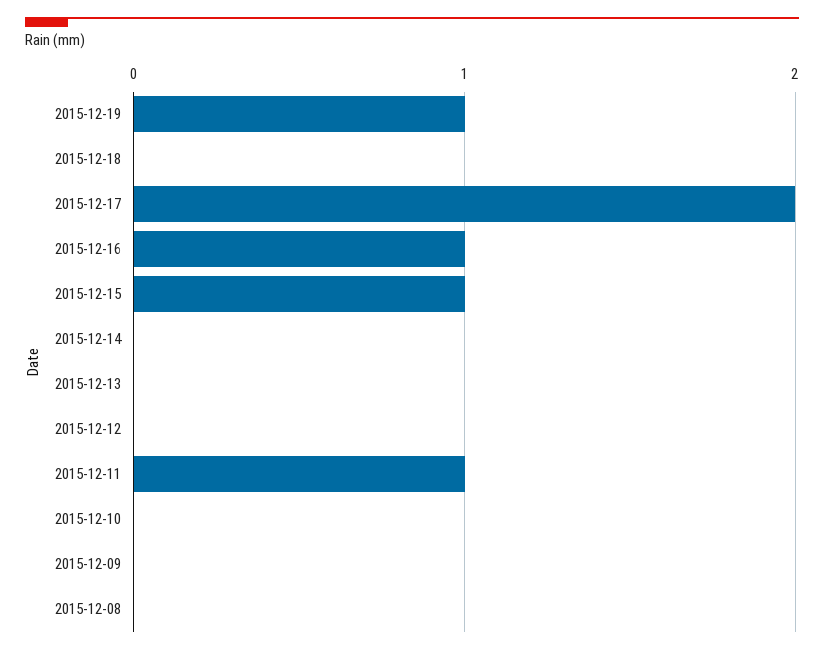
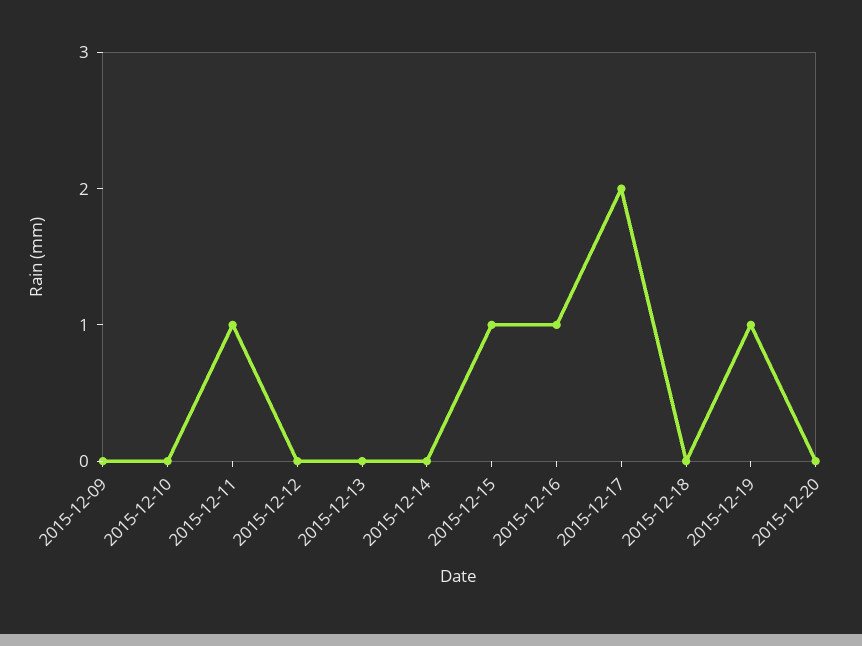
2015-12-08: 0 -> none
2015-12-20: none -> 0

